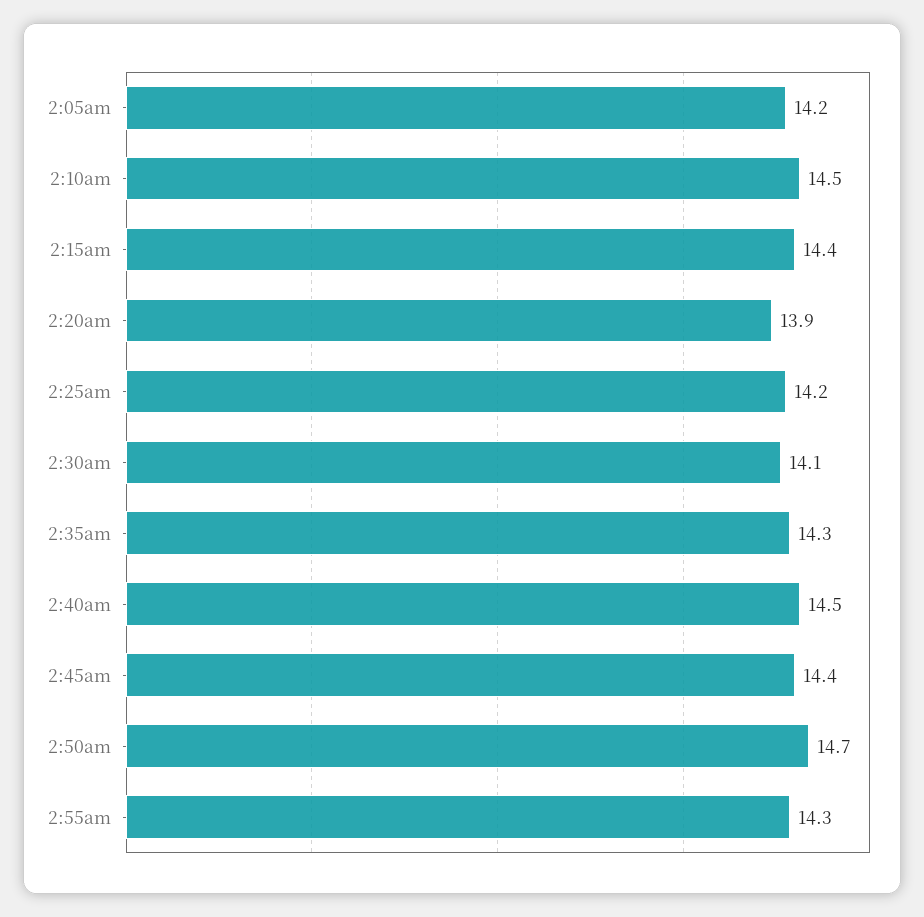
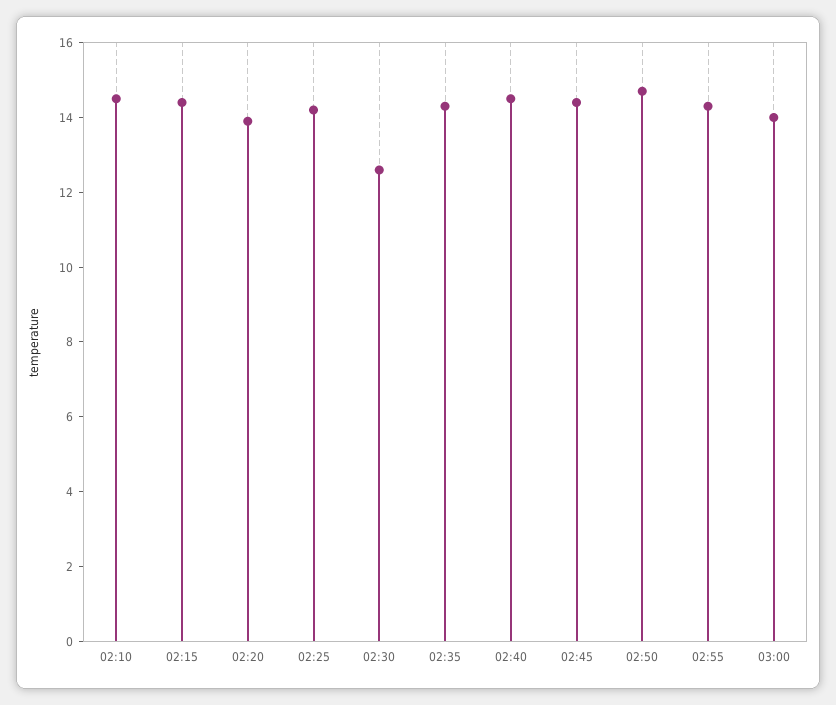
2:05am: 14.2 -> none
2:30am: 14.1 -> 12.5
03:00: none -> 14

